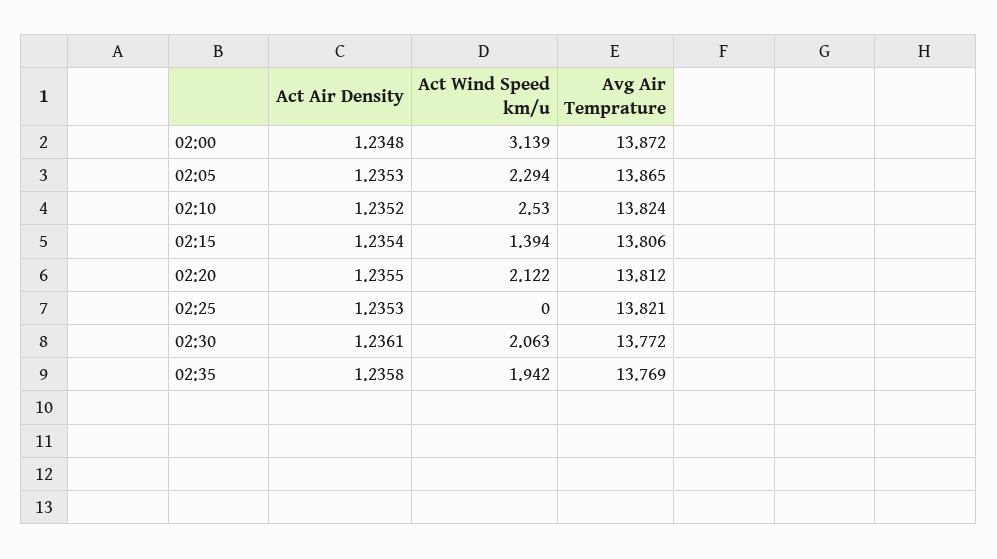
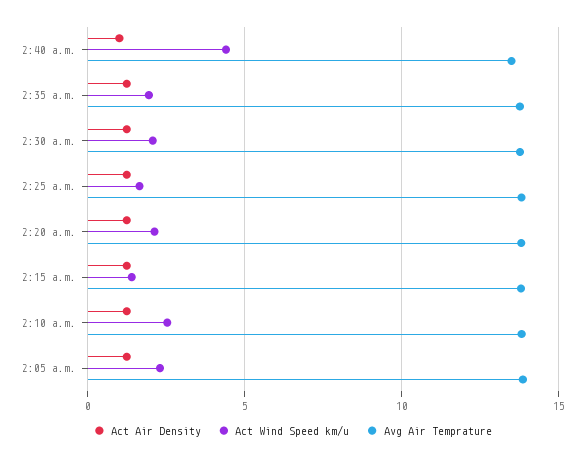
Act Air Density, 02:00: 1.2348 -> none
Act Wind Speed km/u, 02:00: 3.139 -> none
Avg Air Temprature, 02:00: 13.872 -> none
Act Wind Speed km/u, 02:25: 0 -> 1.5
Act Air Density, 2:40 a.m.: none -> 1
Act Wind Speed km/u, 2:40 a.m.: none -> 4.5
Avg Air Temprature, 2:40 a.m.: none -> 13.5

